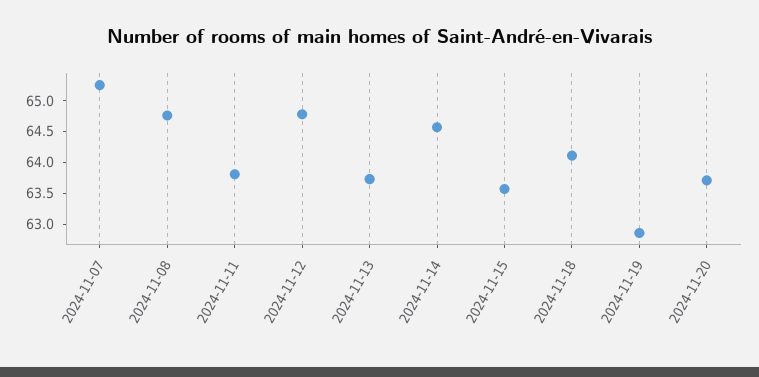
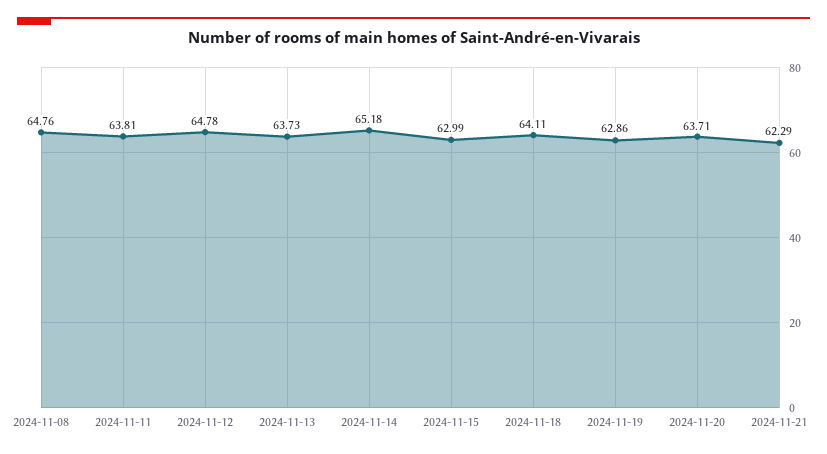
2024-11-07: 65.25 -> none
2024-11-14: 64.5 -> 65.18
2024-11-15: 63.5 -> 62.99
2024-11-21: none -> 62.29

